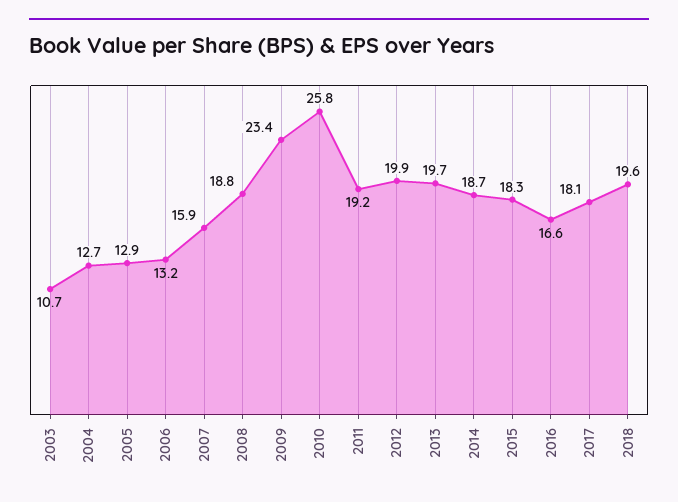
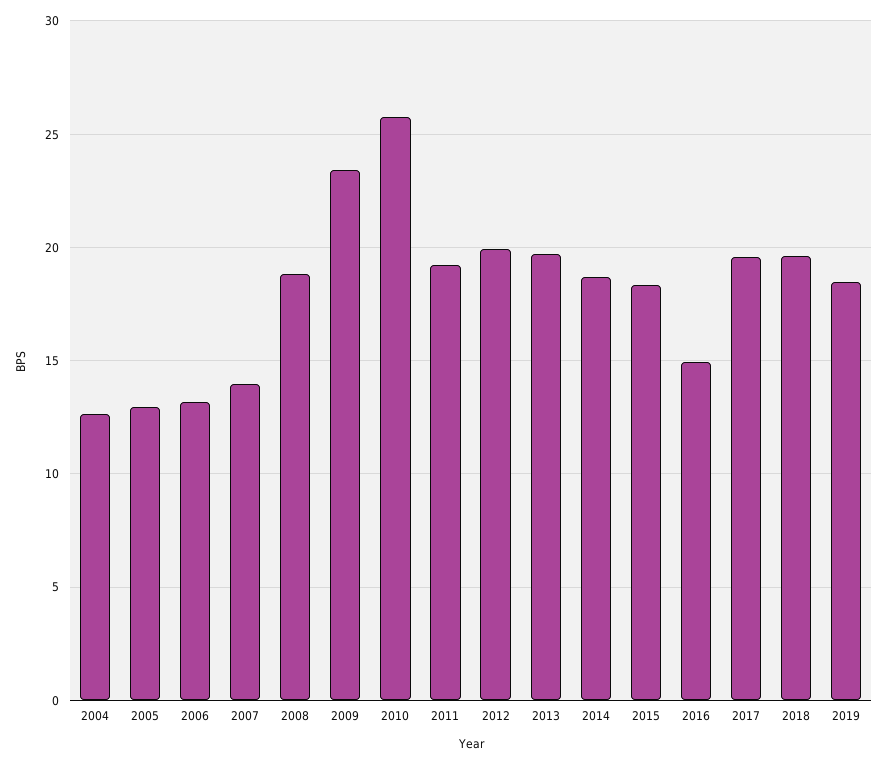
2003: 10.7 -> none
2007: 15.9 -> 14
2016: 16.6 -> 15
2017: 18.1 -> 19.5
2019: none -> 18.5

